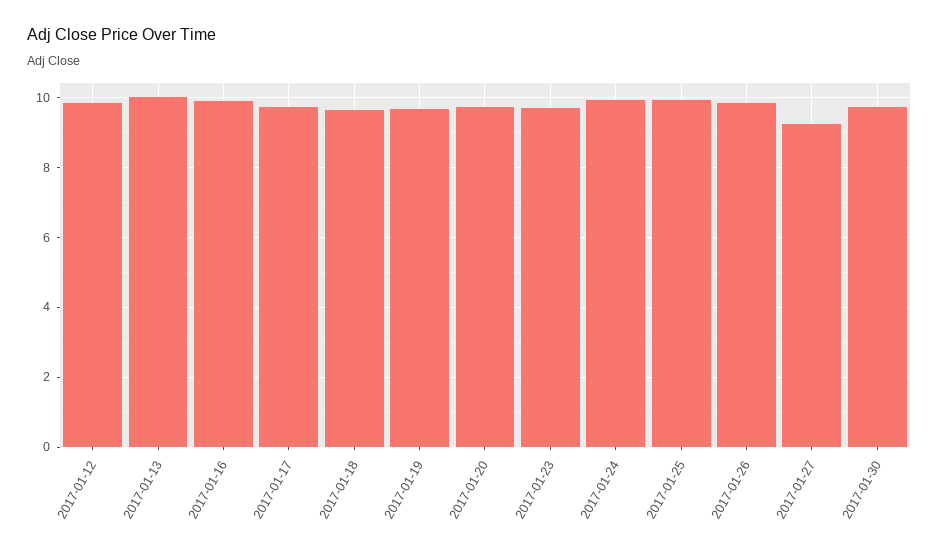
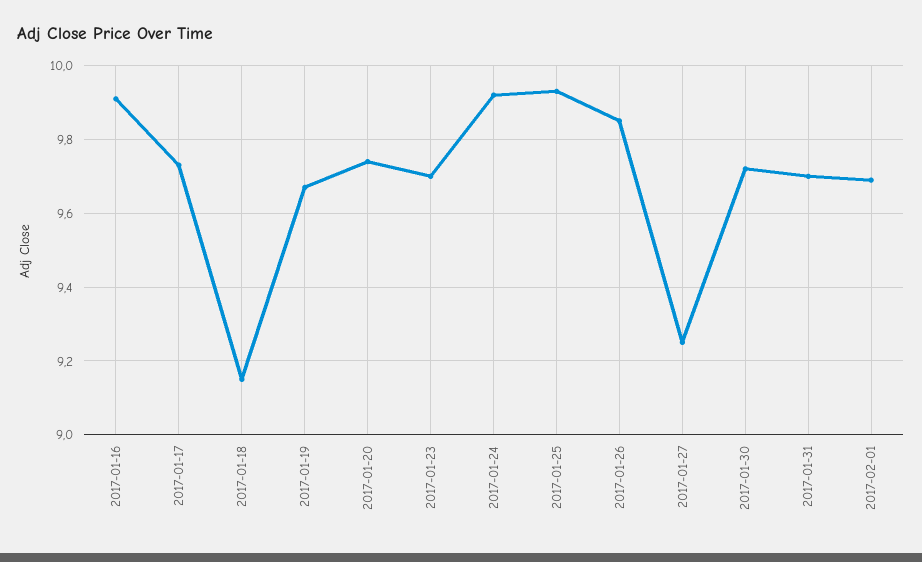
2017-01-12: 9.8 -> none
2017-01-13: 10 -> none
2017-01-18: 9.6 -> 9.15
2017-01-31: none -> 9.7
2017-02-01: none -> 9.7

